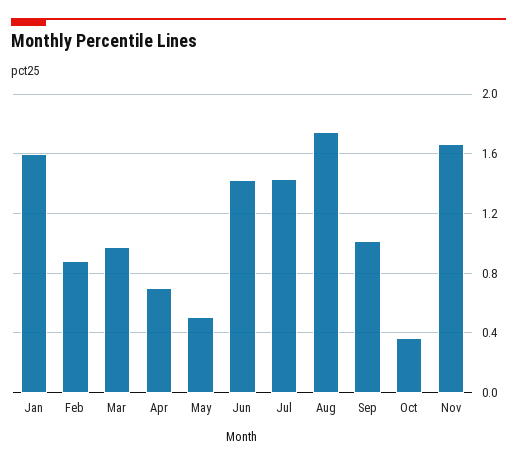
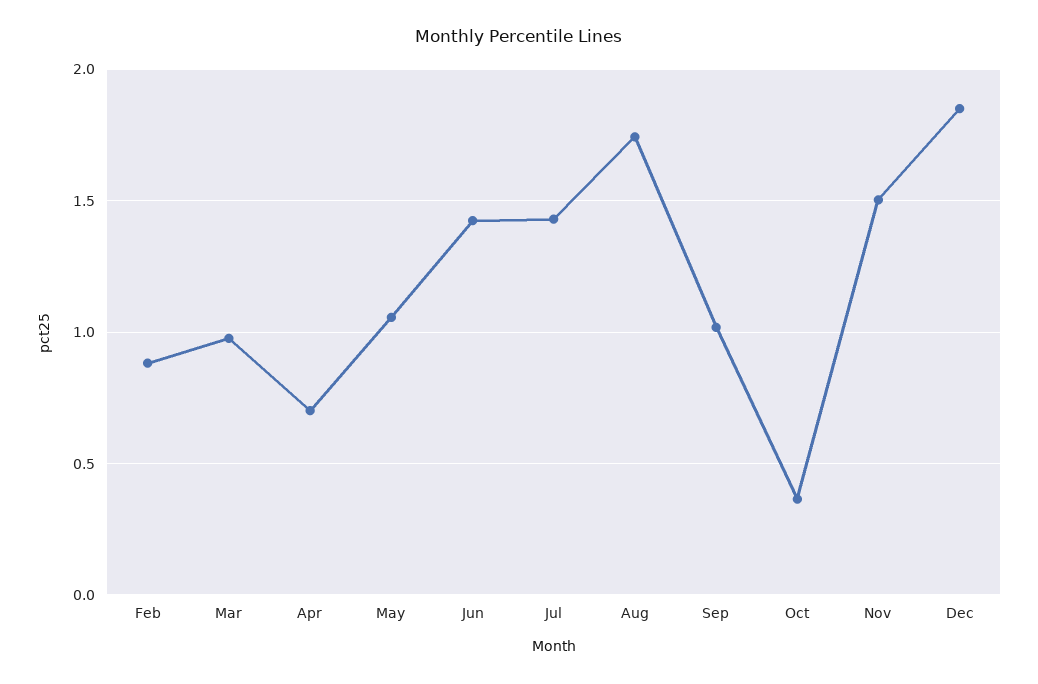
Jan: 1.6 -> none
May: 0.5 -> 1.05
Nov: 1.65 -> 1.5
Dec: none -> 1.85

